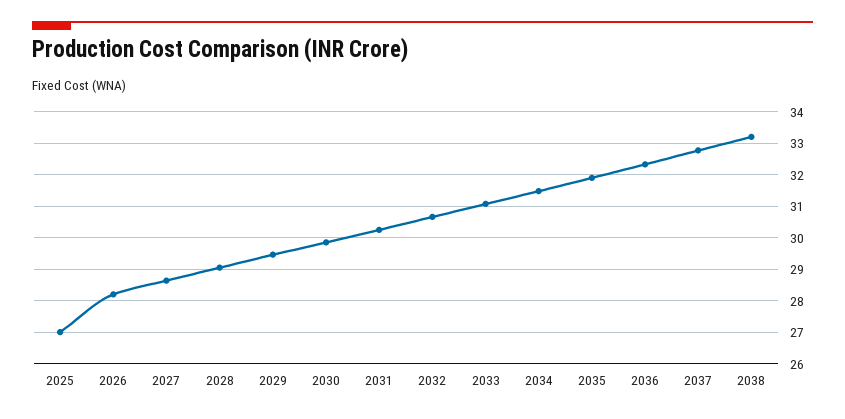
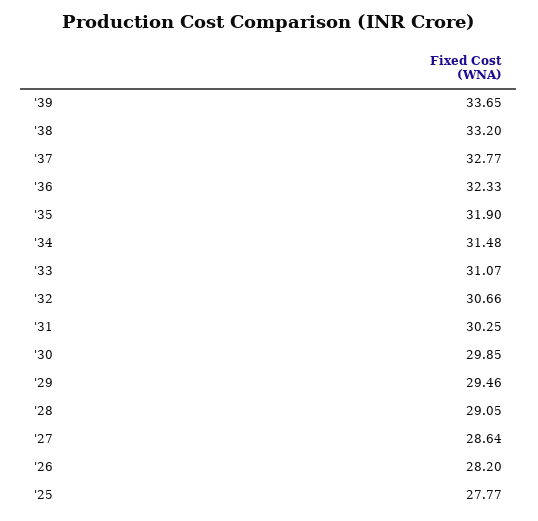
2025: 27 -> 27.77
'39: none -> 33.65

